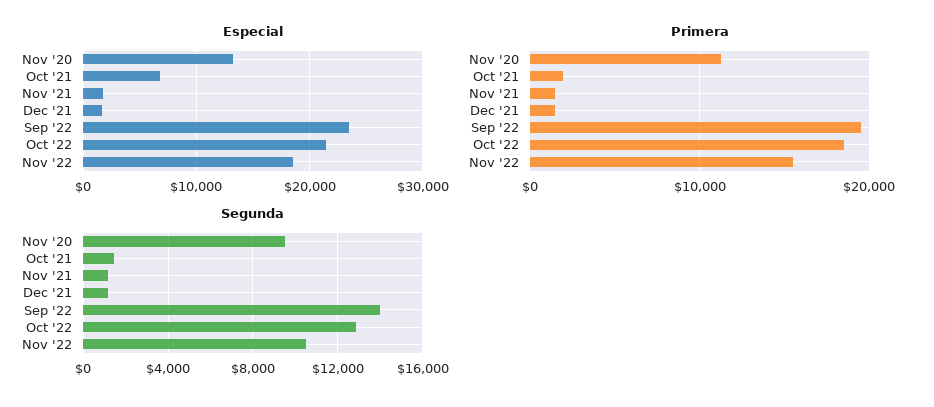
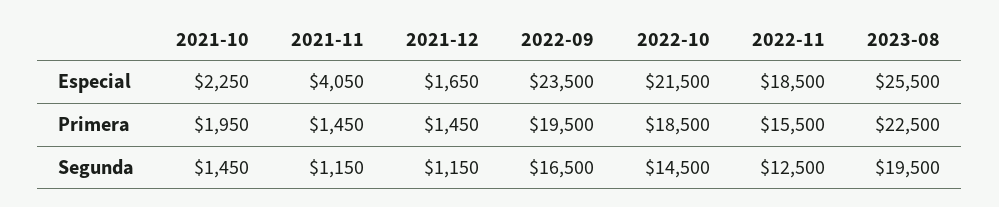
Especial, Nov '20: 13000 -> none
Especial, Oct '21: 7000 -> 2250
Especial, Nov '21: 2000 -> 4050
Primera, Nov '20: 11000 -> none
Segunda, Nov '20: 9500 -> none
Segunda, Sep '22: 14000 -> 16500
Segunda, Oct '22: 13000 -> 14500
Segunda, Nov '22: 10500 -> 12500
Especial, 2023-08: none -> 25500
Primera, 2023-08: none -> 22500
Segunda, 2023-08: none -> 19500

